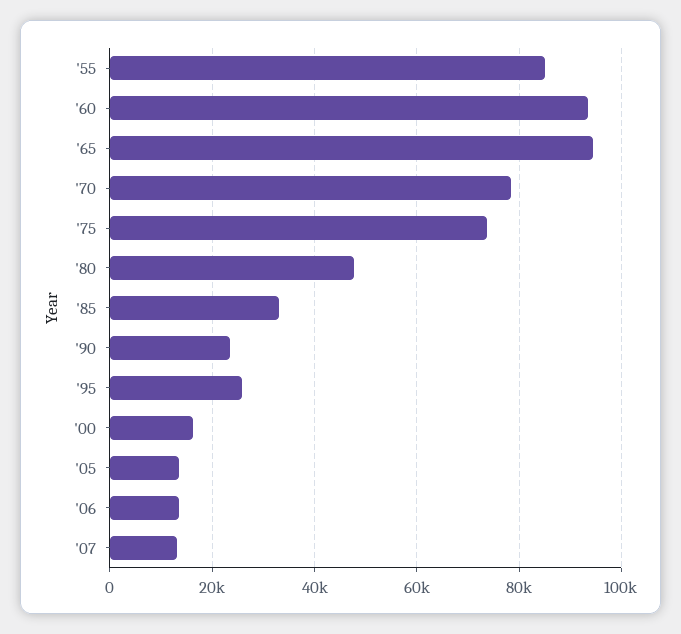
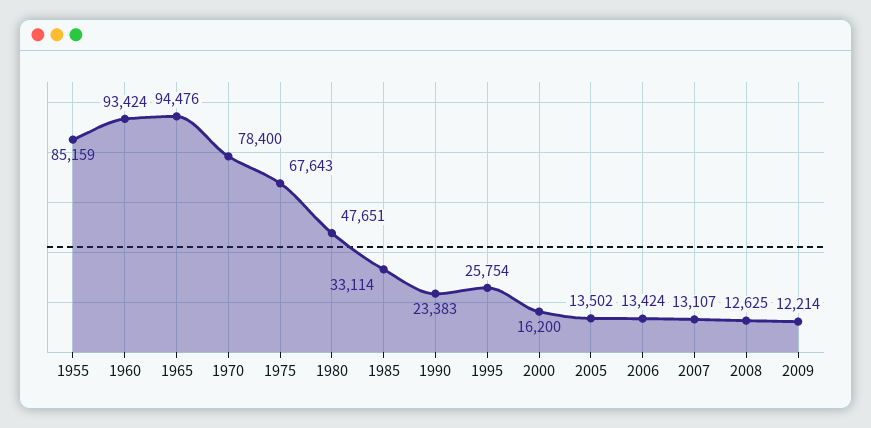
'75: 74000 -> 67643
2008: none -> 12625
2009: none -> 12214

